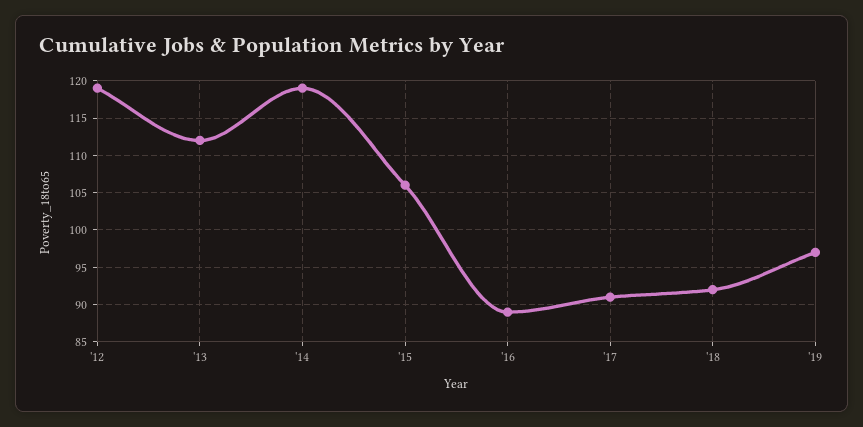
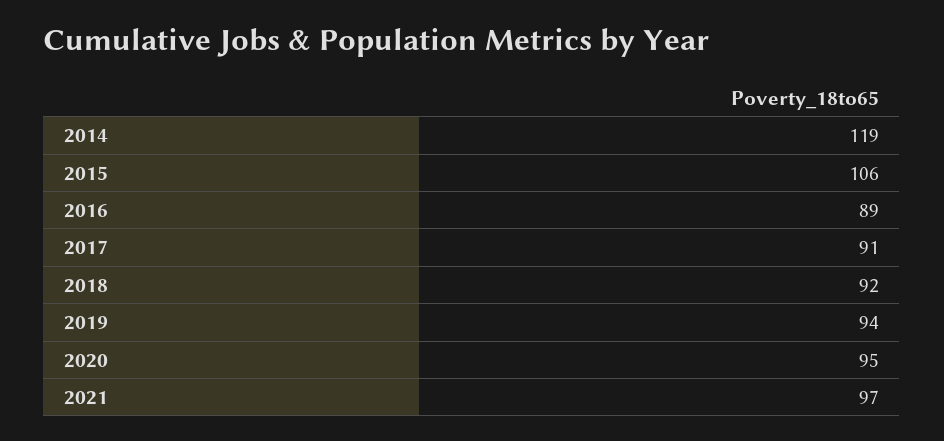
'12: 119 -> none
'13: 112 -> none
'19: 97 -> 94
2020: none -> 95
2021: none -> 97

